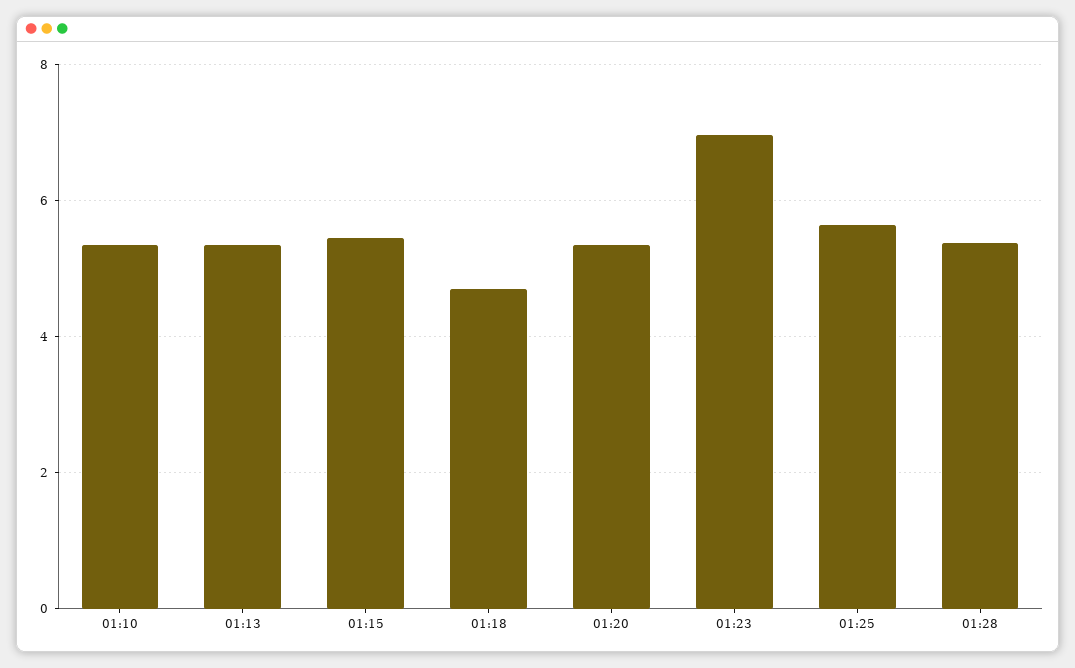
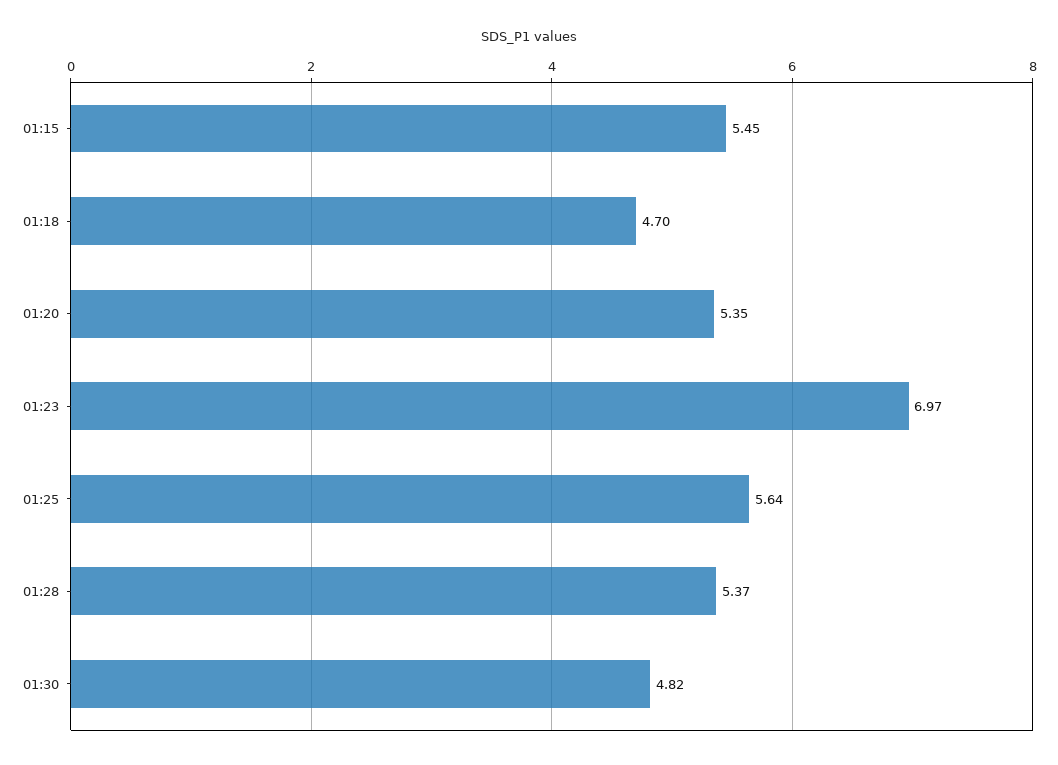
01:10: 5.4 -> none
01:13: 5.4 -> none
01:30: none -> 4.82

